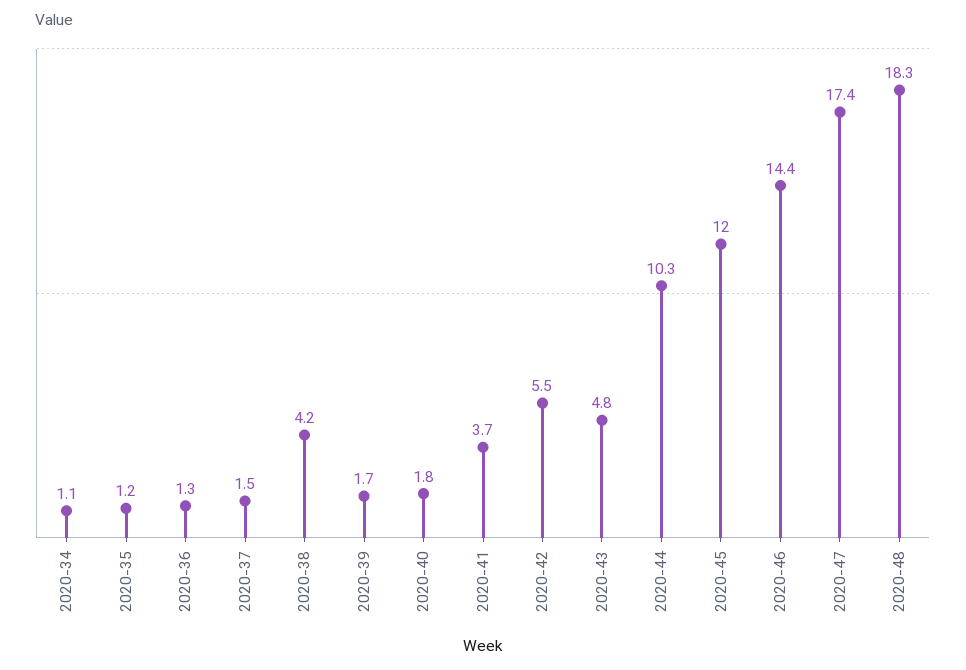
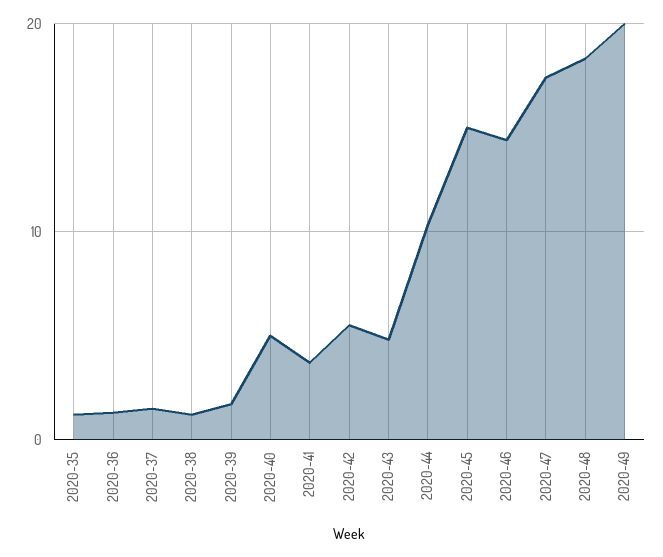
2020-34: 1.1 -> none
2020-38: 4.2 -> 1
2020-40: 1.8 -> 5
2020-45: 12 -> 15
2020-49: none -> 20

